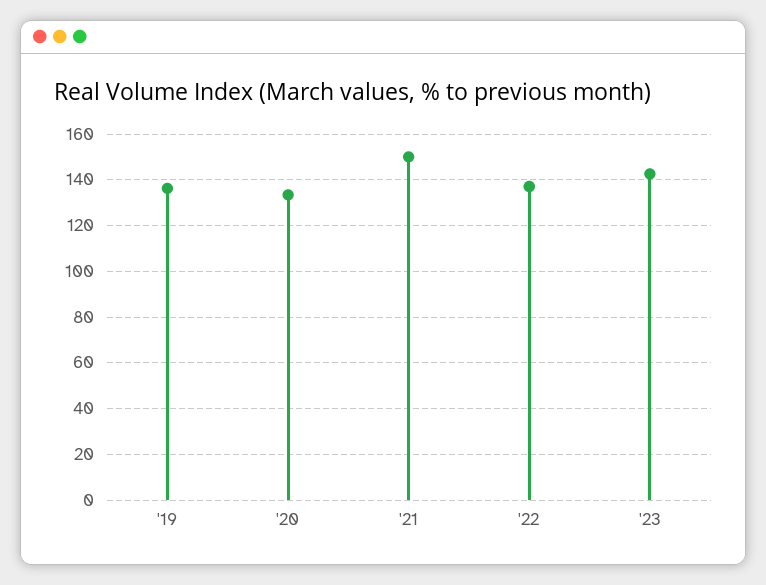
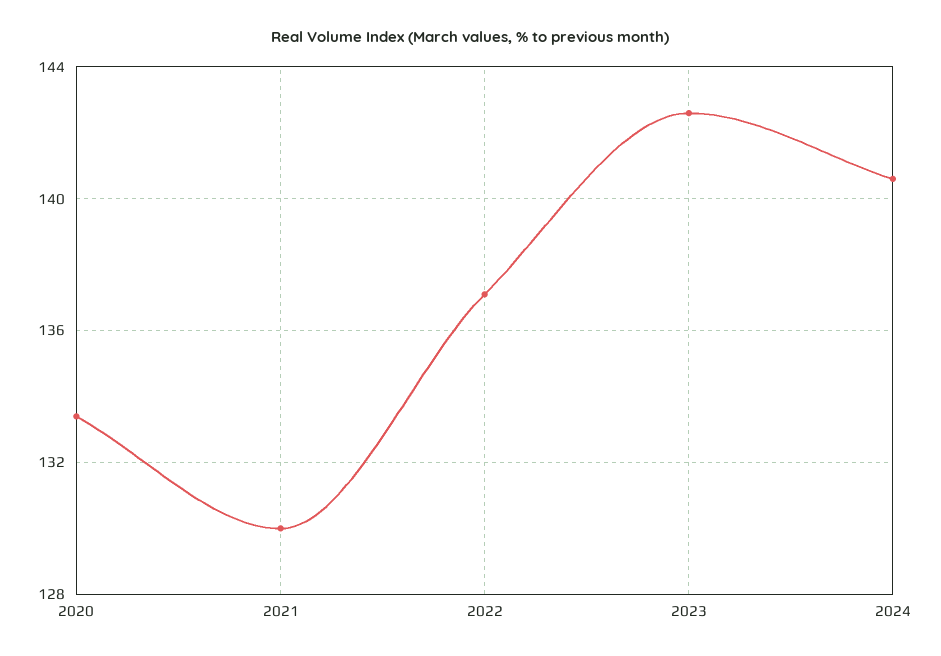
'19: 135 -> none
'21: 150 -> 130
2024: none -> 140.5

